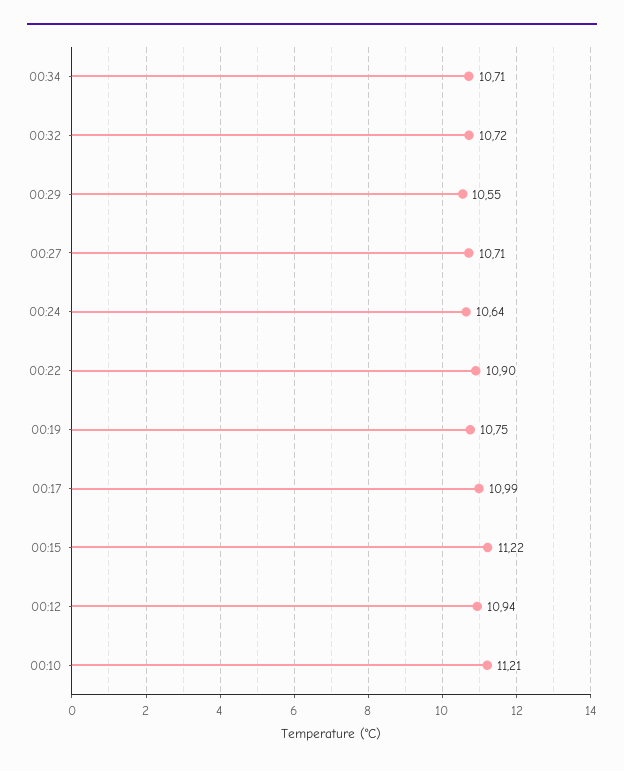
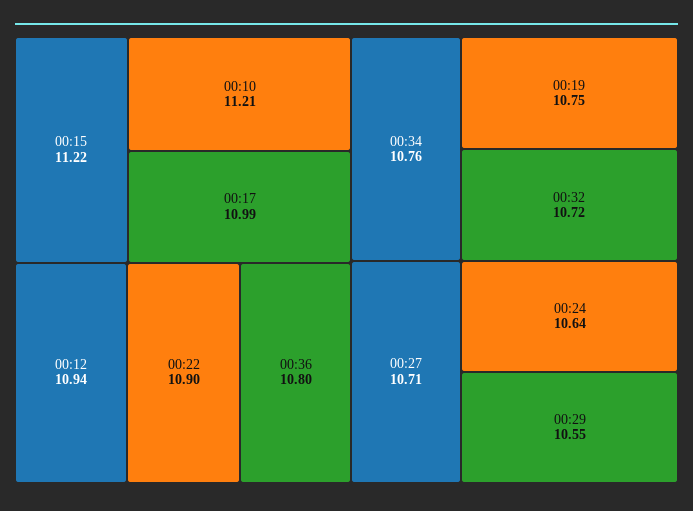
00:34: 10.71 -> 10.76
00:36: none -> 10.8

